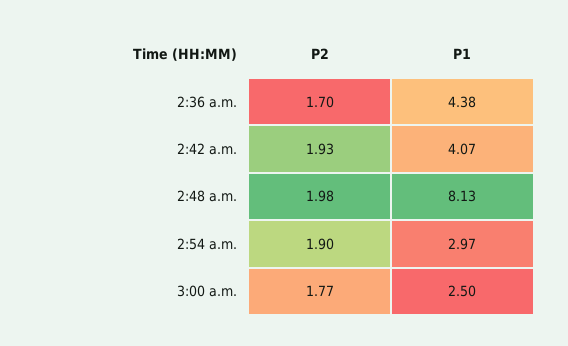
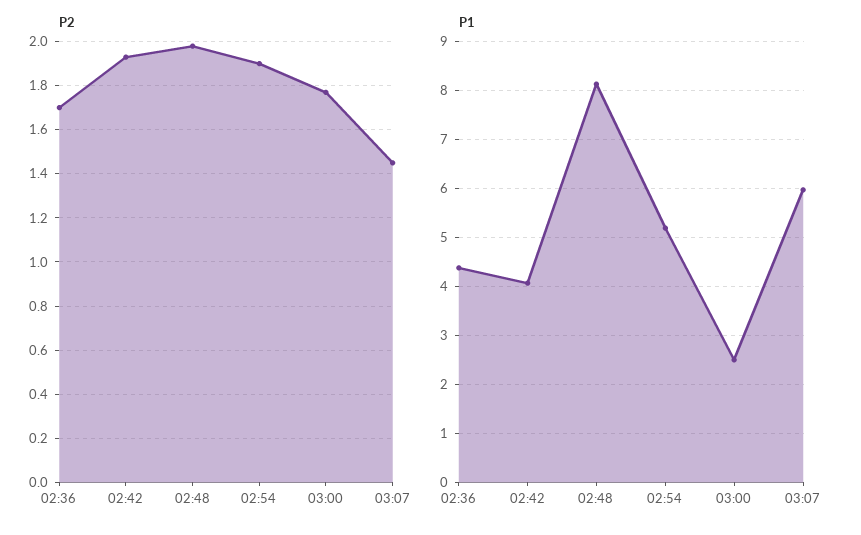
P1, 2:54 a.m.: 2.97 -> 5.2
P2, 03:07: none -> 1.45
P1, 03:07: none -> 6

